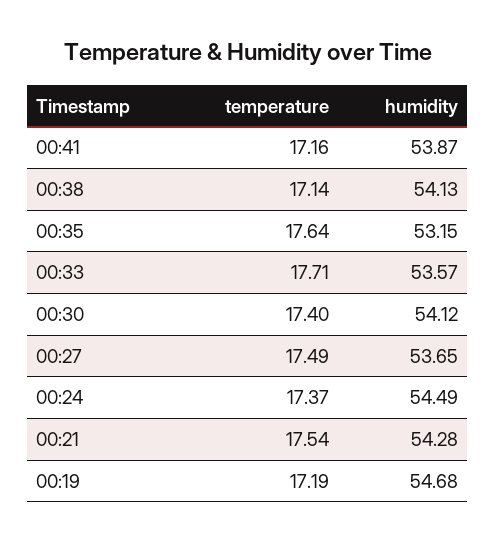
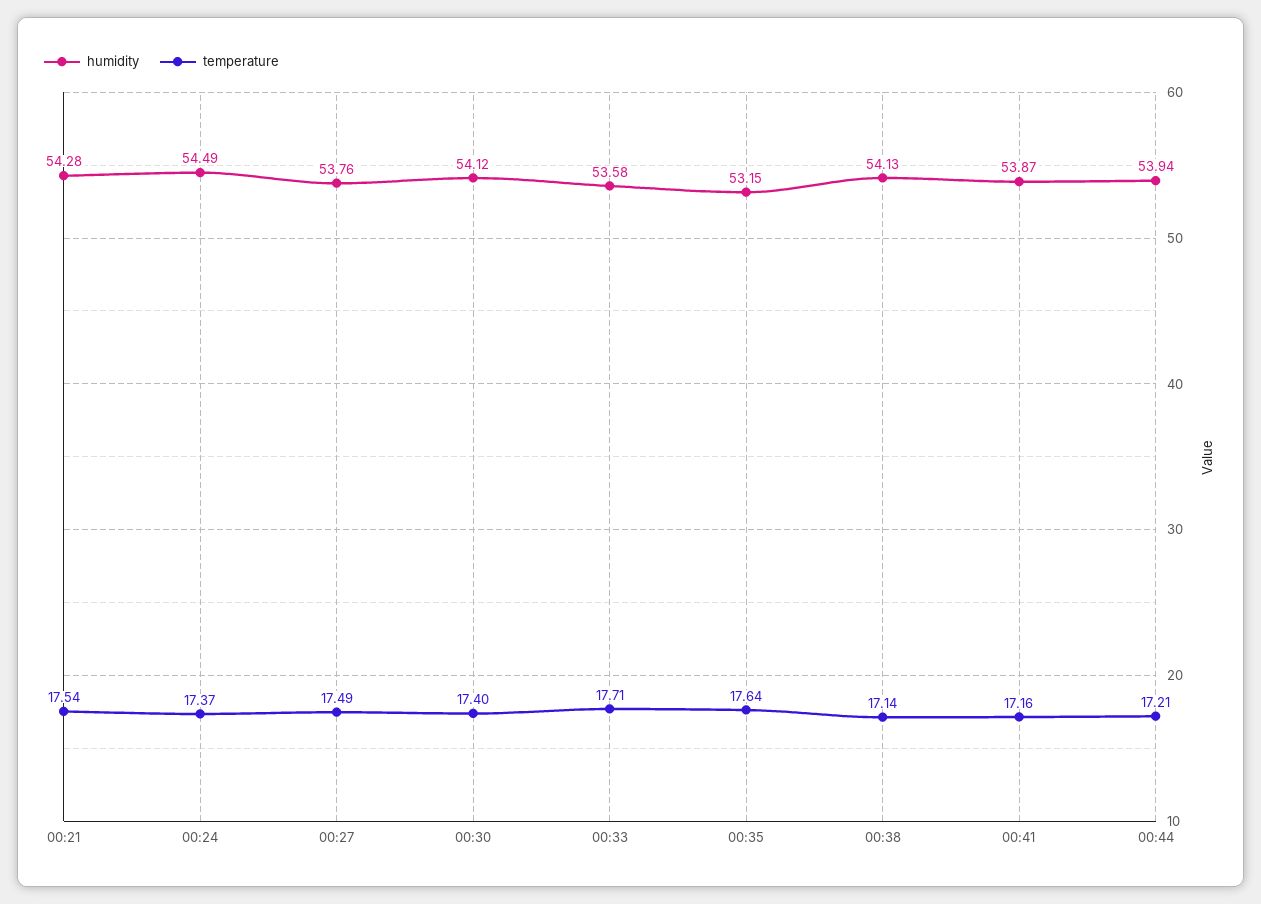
humidity, 00:33: 53.57 -> 53.58
humidity, 00:27: 53.65 -> 53.76
temperature, 00:19: 17.19 -> none
humidity, 00:19: 54.68 -> none
humidity, 00:44: none -> 53.94
temperature, 00:44: none -> 17.21

